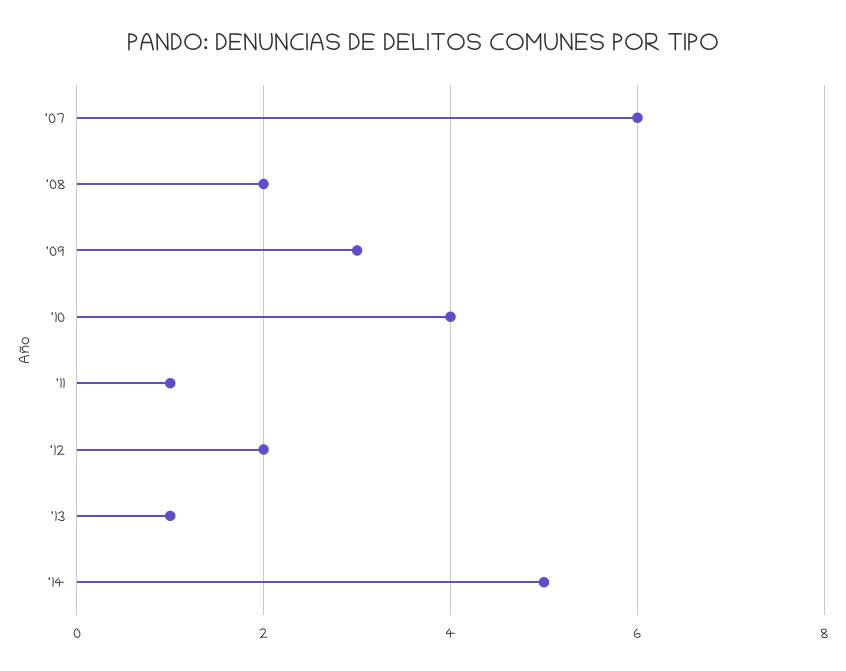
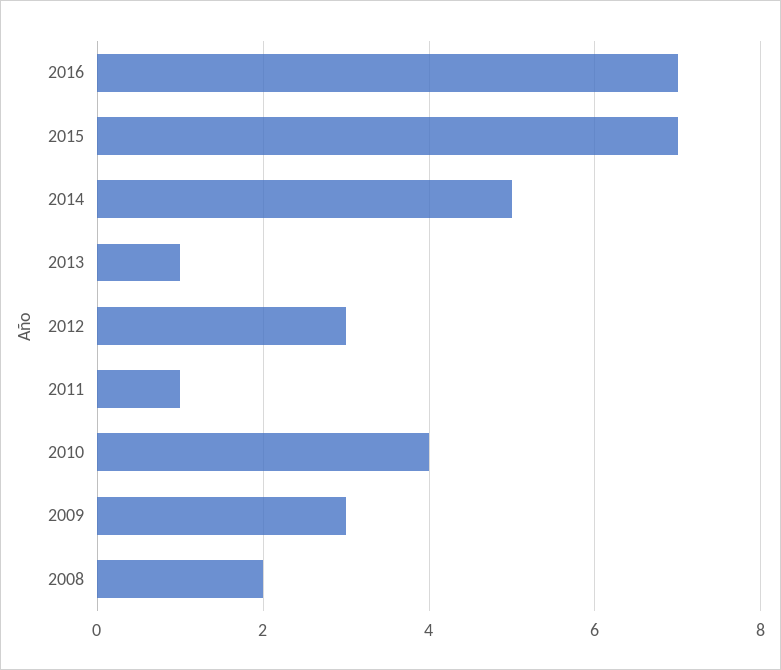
'07: 6 -> none
'12: 2 -> 3
2016: none -> 7
2015: none -> 7

